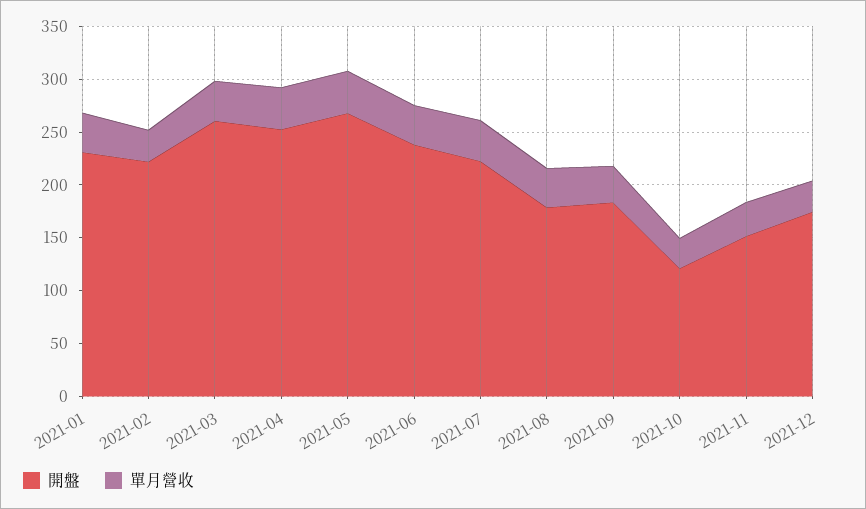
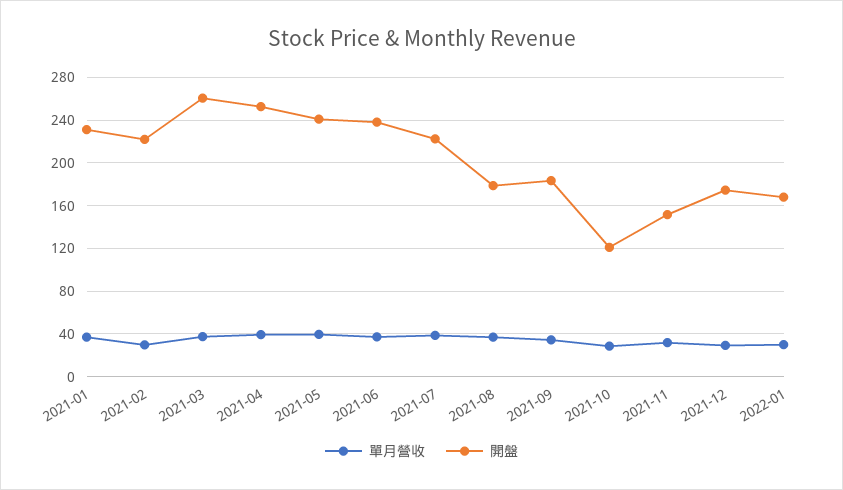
開盤, 2021-05: 270 -> 240
單月營收, 2022-01: none -> 30
開盤, 2022-01: none -> 170

